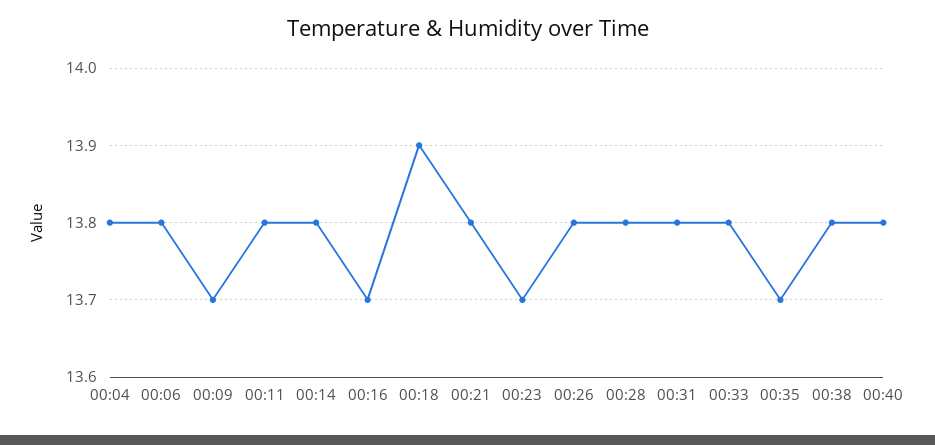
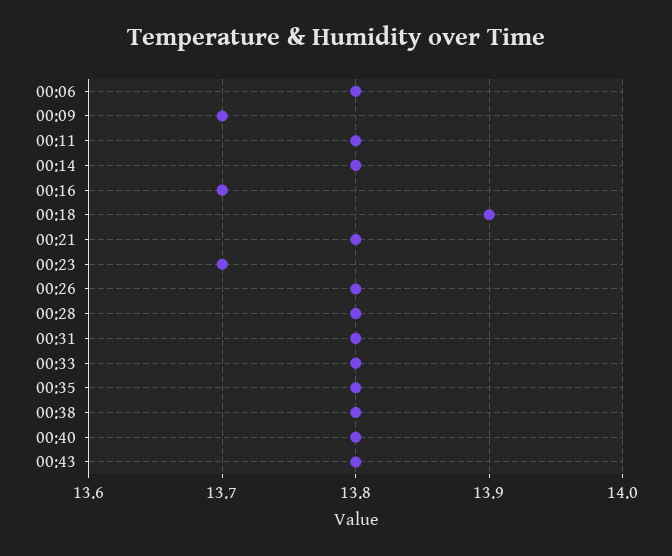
00:04: 13.8 -> none
00:35: 13.7 -> 13.8
00:43: none -> 13.8

